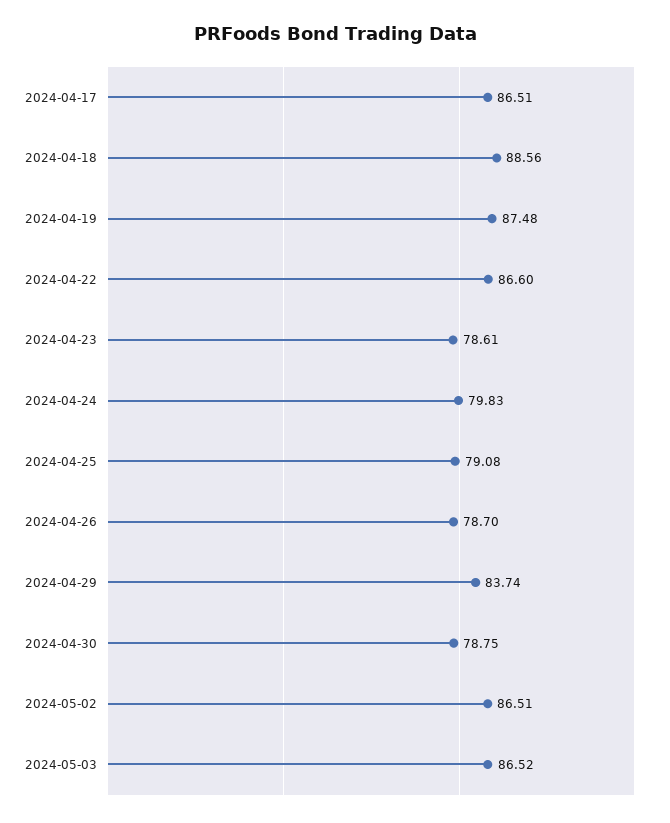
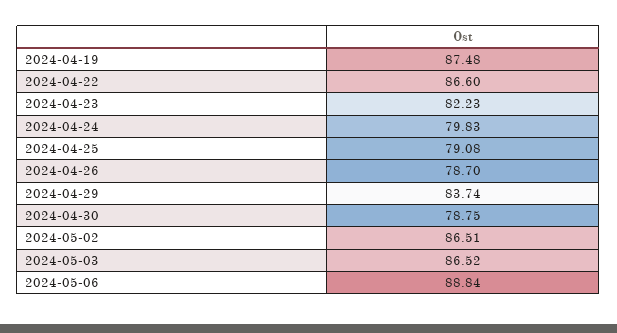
2024-04-17: 86.51 -> none
2024-04-18: 88.56 -> none
2024-04-23: 78.61 -> 82.23
2024-05-06: none -> 88.84

